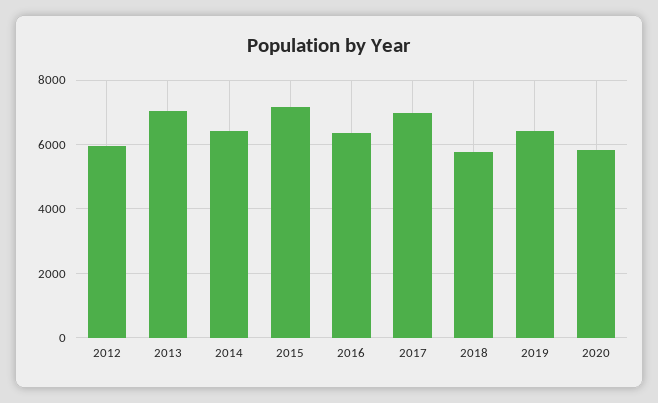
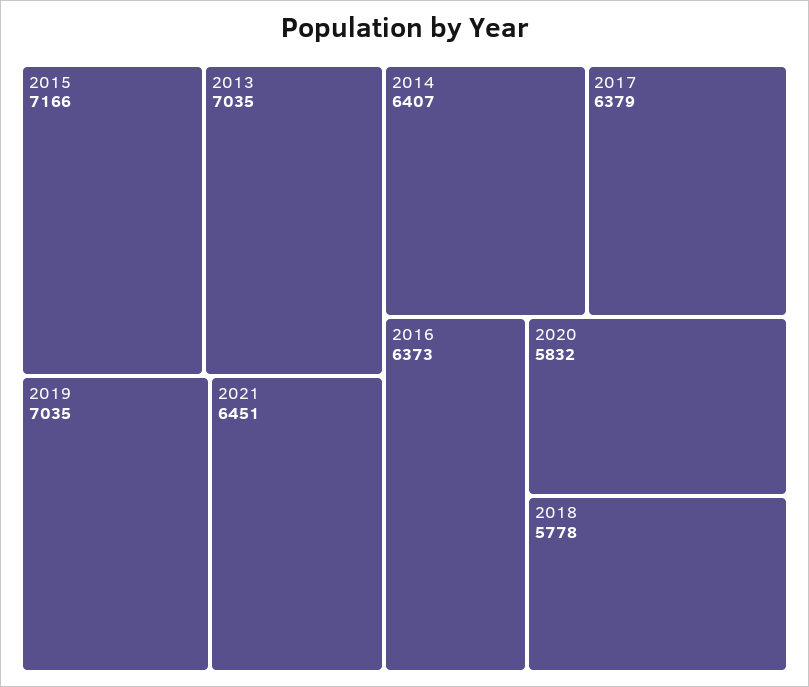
2012: 6000 -> none
2017: 7000 -> 6379
2019: 6400 -> 7035
2021: none -> 6451

